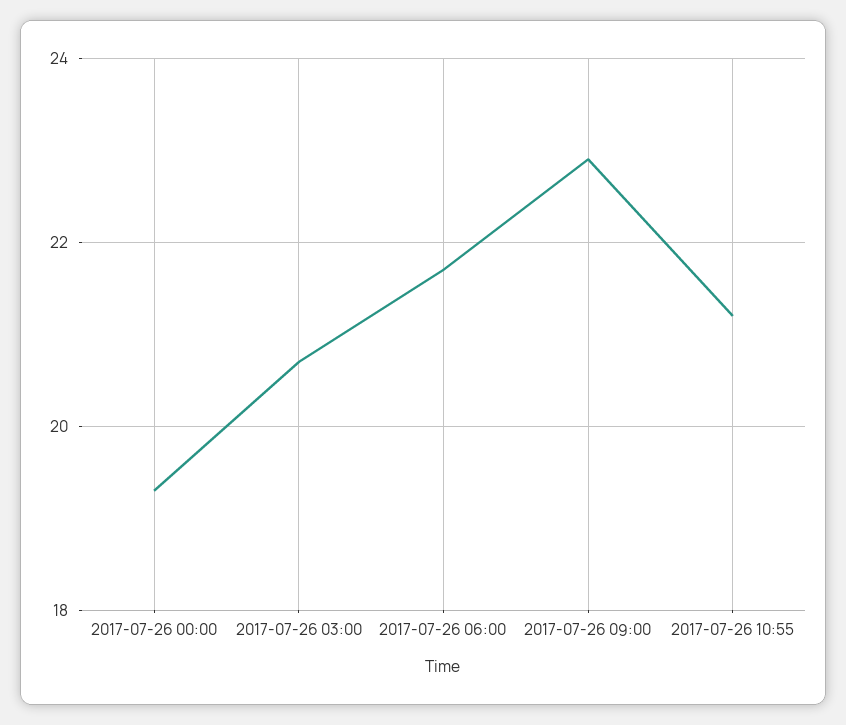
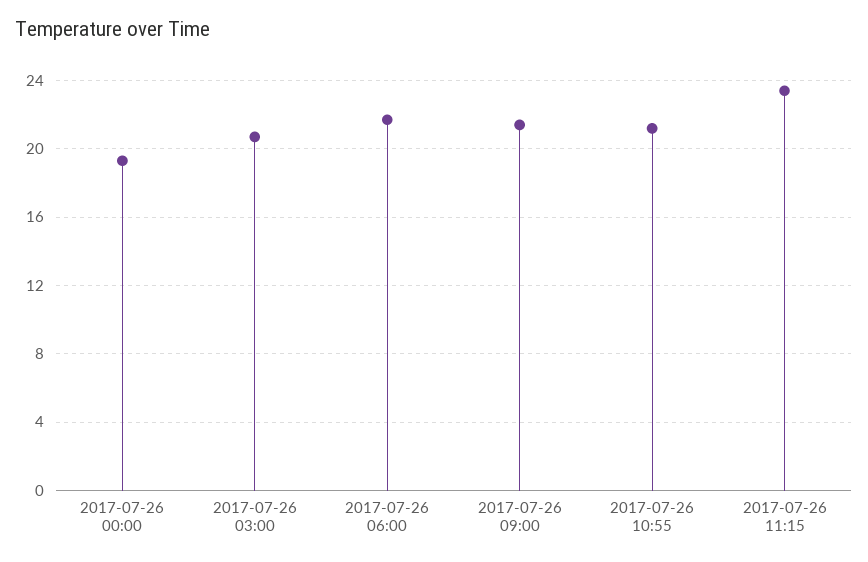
2017-07-26 09:00: 23 -> 21.5
2017-07-26 11:15: none -> 23.5

